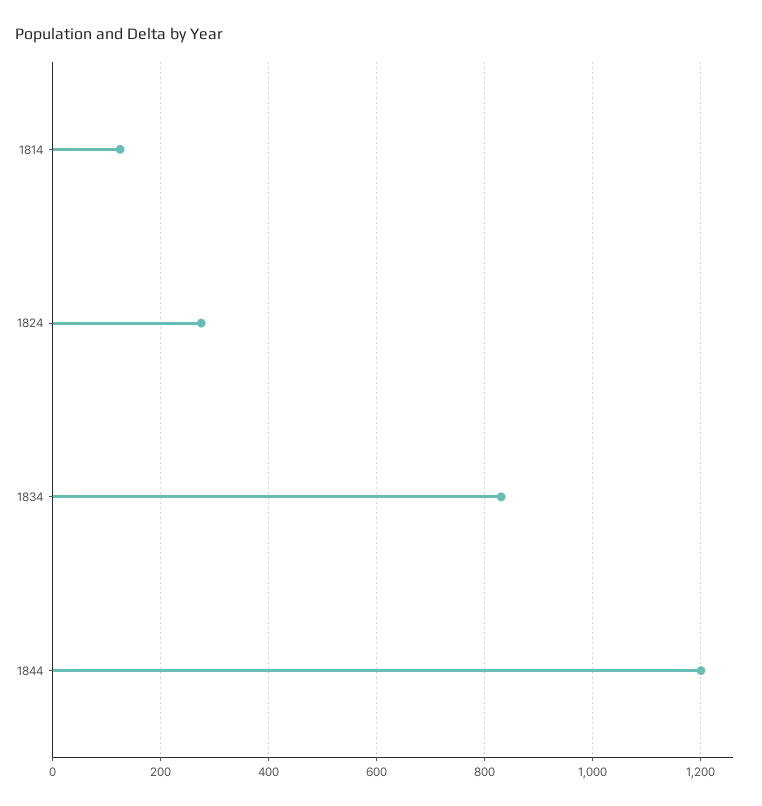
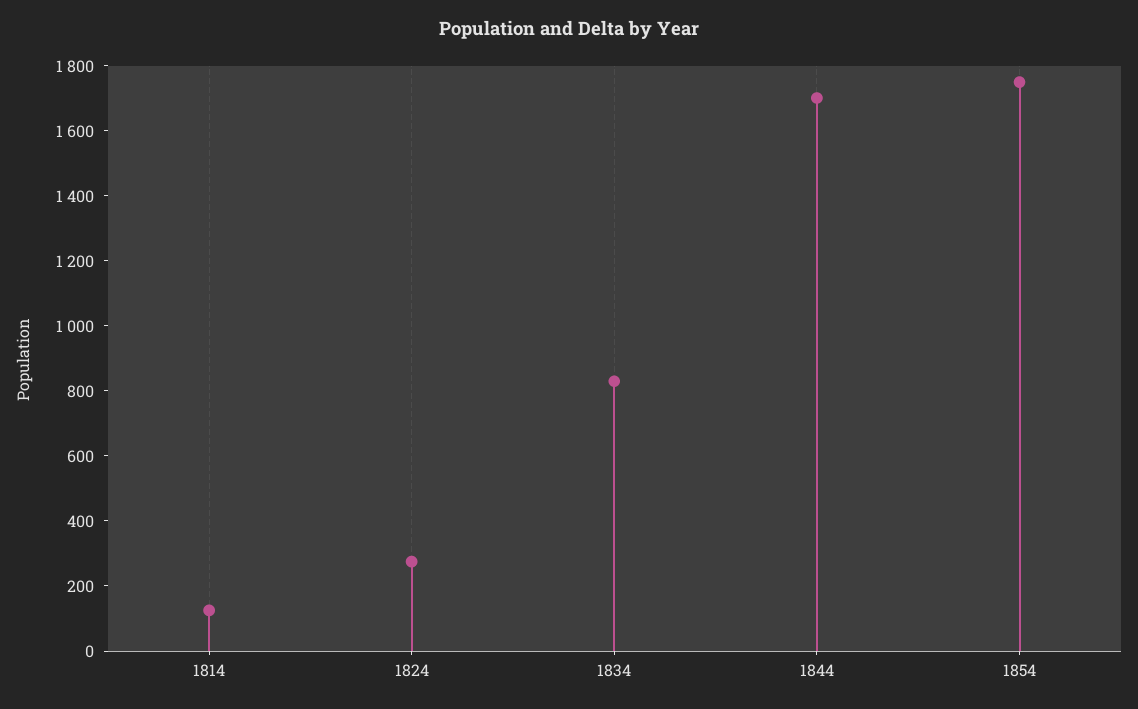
1844: 1200 -> 1700
1854: none -> 1750

